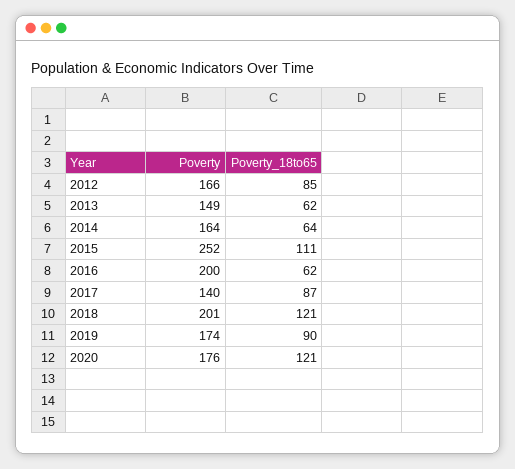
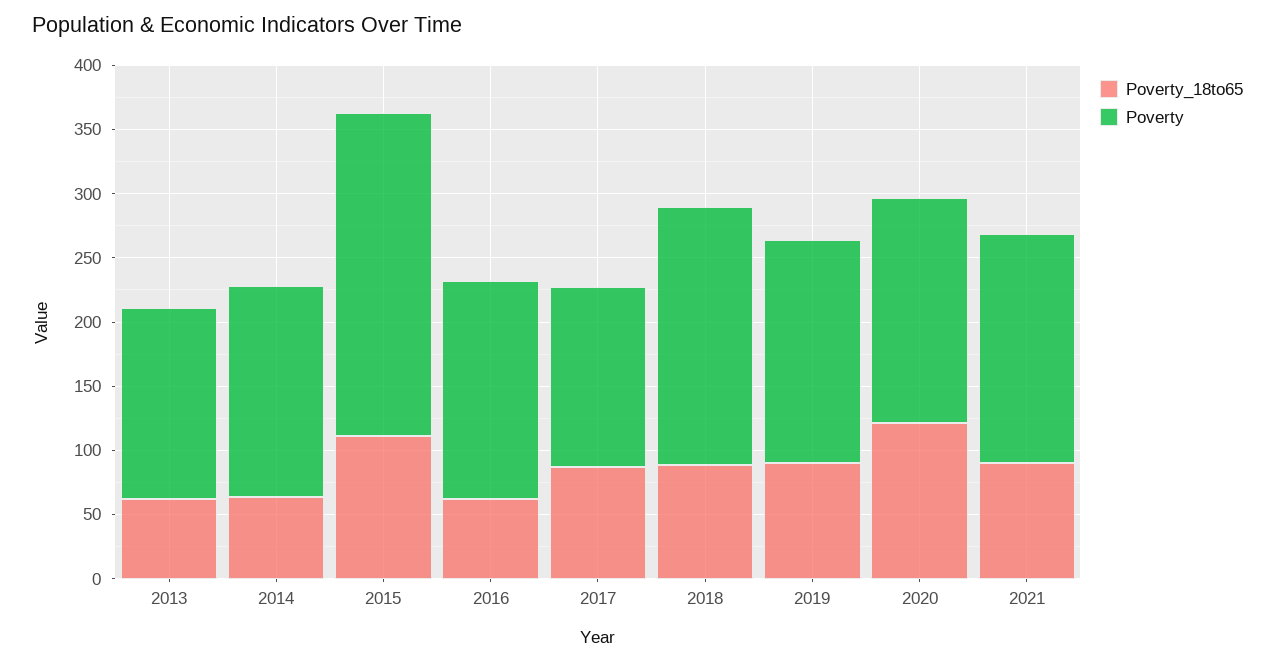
Poverty, 2012: 166 -> none
Poverty_18to65, 2012: 85 -> none
Poverty, 2016: 200 -> 170
Poverty_18to65, 2018: 121 -> 90
Poverty_18to65, 2021: none -> 90
Poverty, 2021: none -> 180

